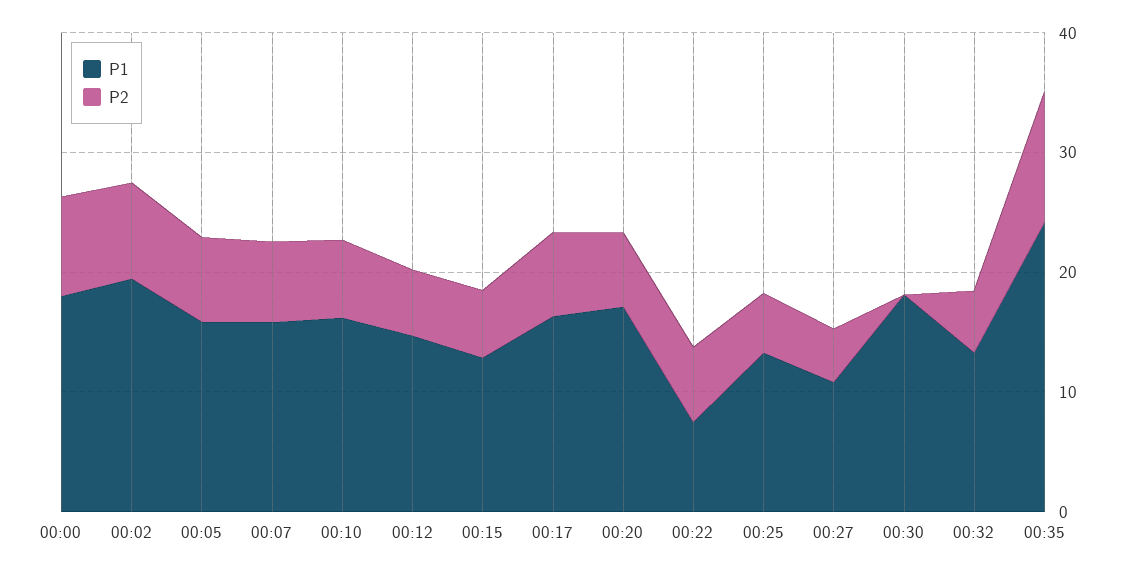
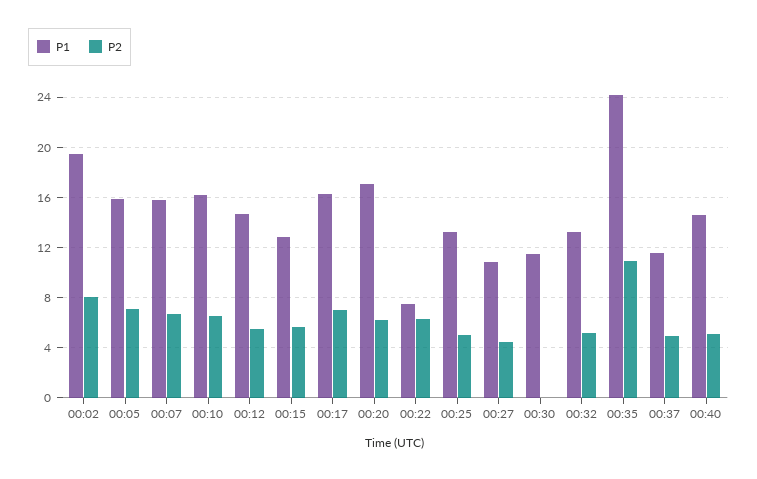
P1, 00:00: 18 -> none
P2, 00:00: 8 -> none
P1, 00:30: 18 -> 11.5
P1, 00:37: none -> 11.5
P2, 00:37: none -> 5
P1, 00:40: none -> 14.5
P2, 00:40: none -> 5

